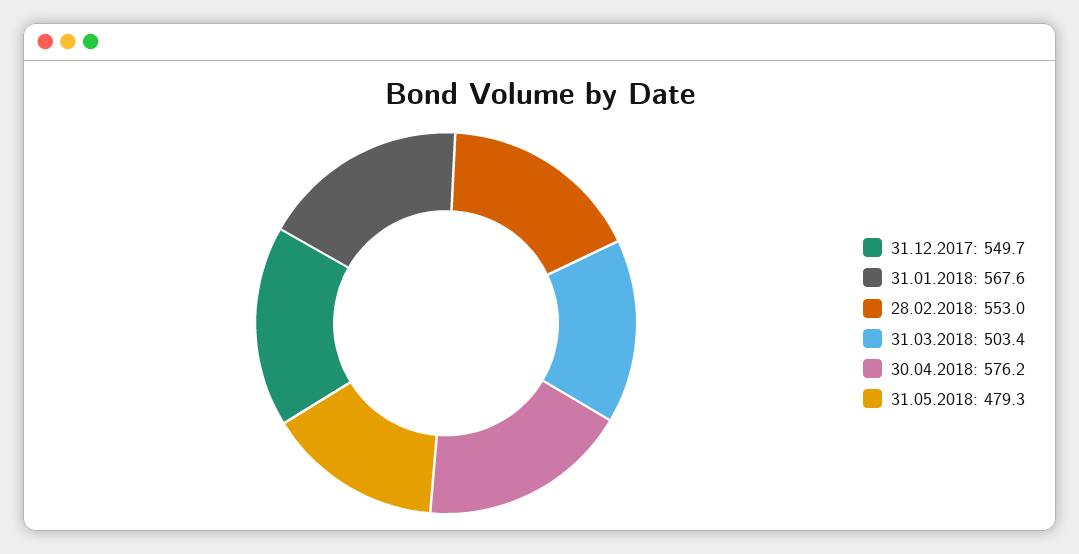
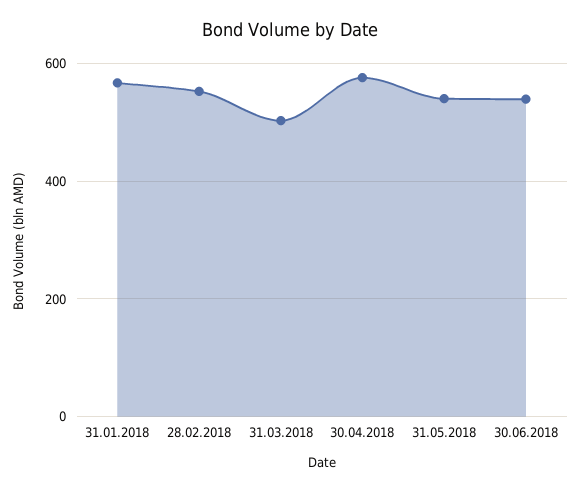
31.12.2017: 549.7 -> none
31.05.2018: 479.3 -> 540
30.06.2018: none -> 540

